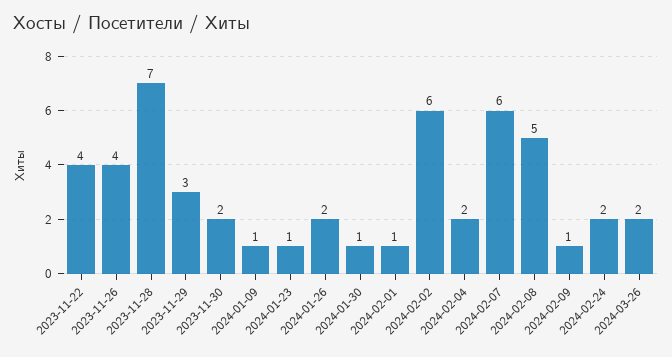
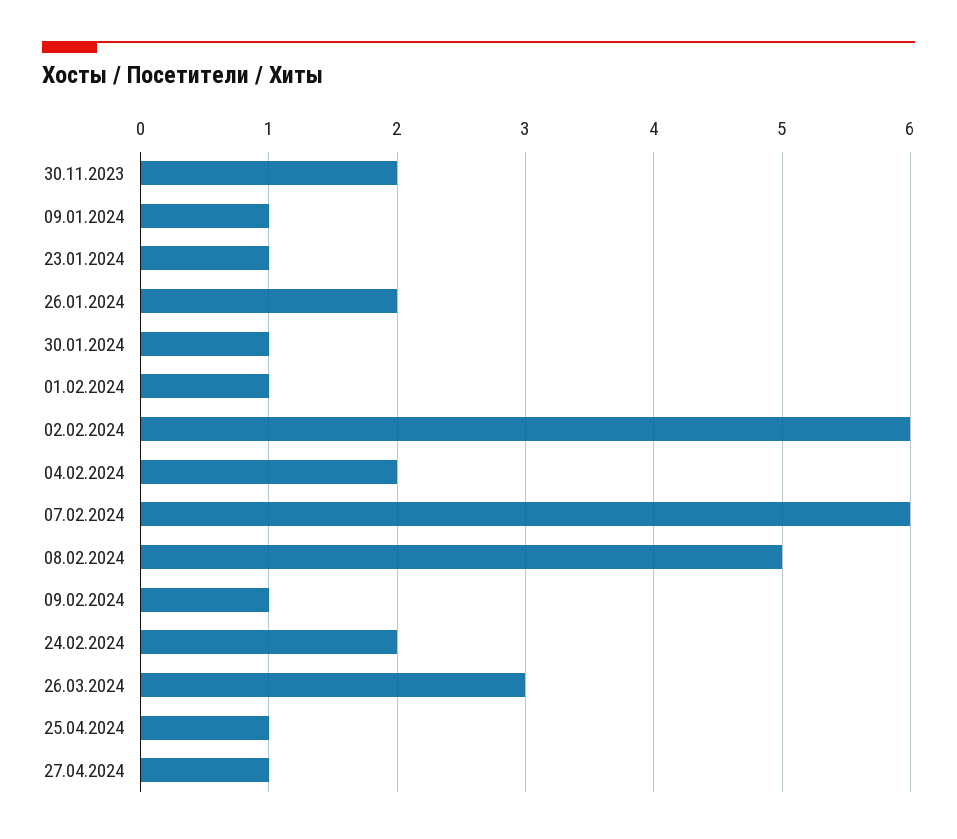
2023-11-22: 4 -> none
2023-11-26: 4 -> none
2023-11-28: 7 -> none
2023-11-29: 3 -> none
2024-03-26: 2 -> 3
25.04.2024: none -> 1
27.04.2024: none -> 1

